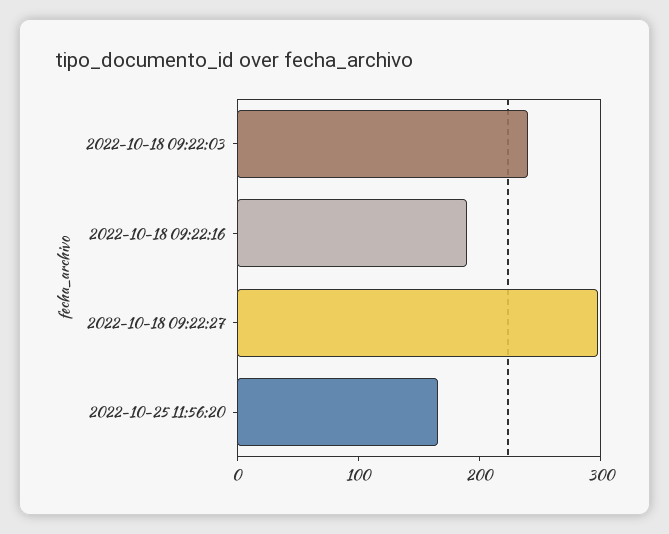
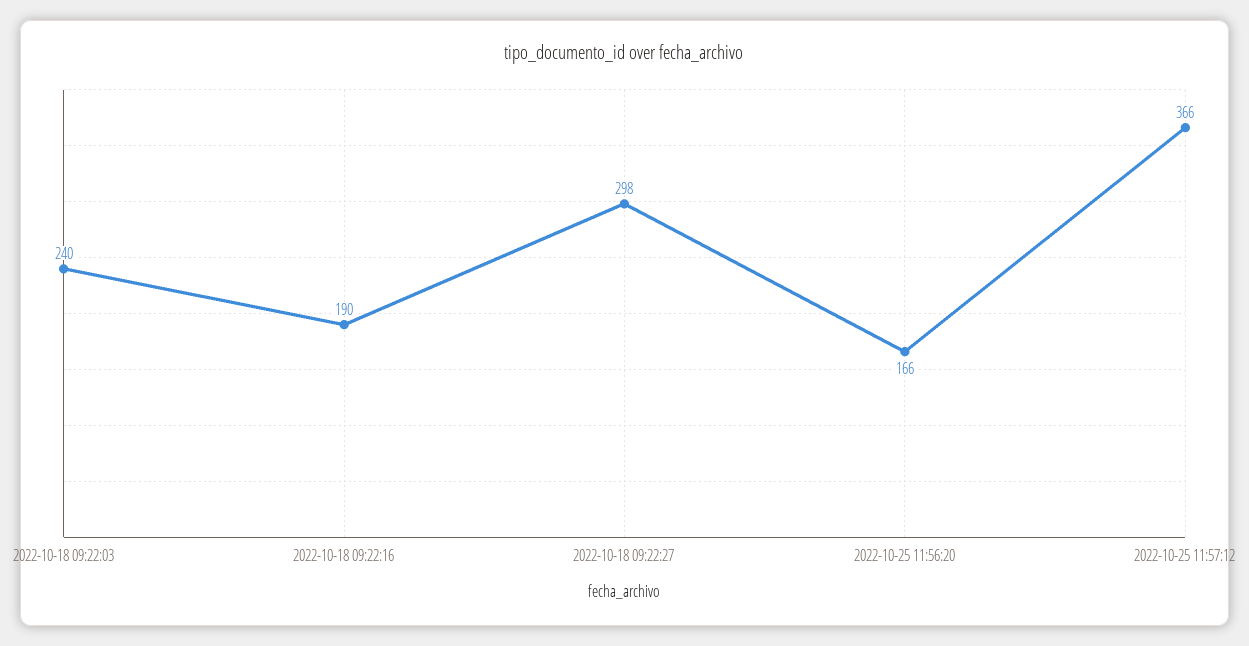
2022-10-25 11:57:12: none -> 366

